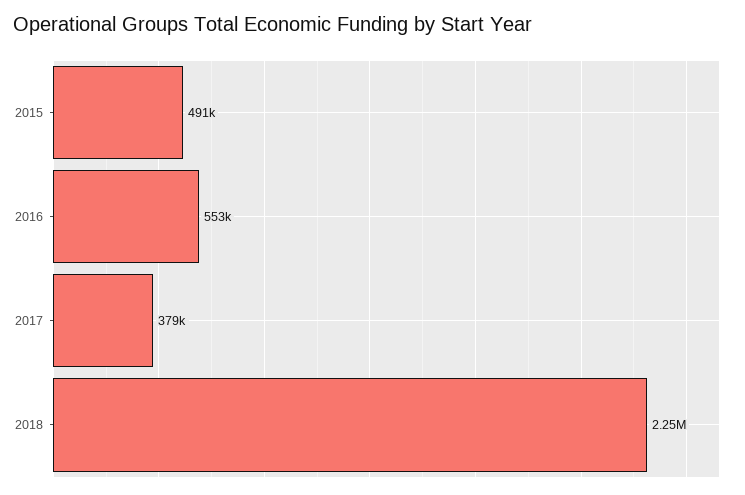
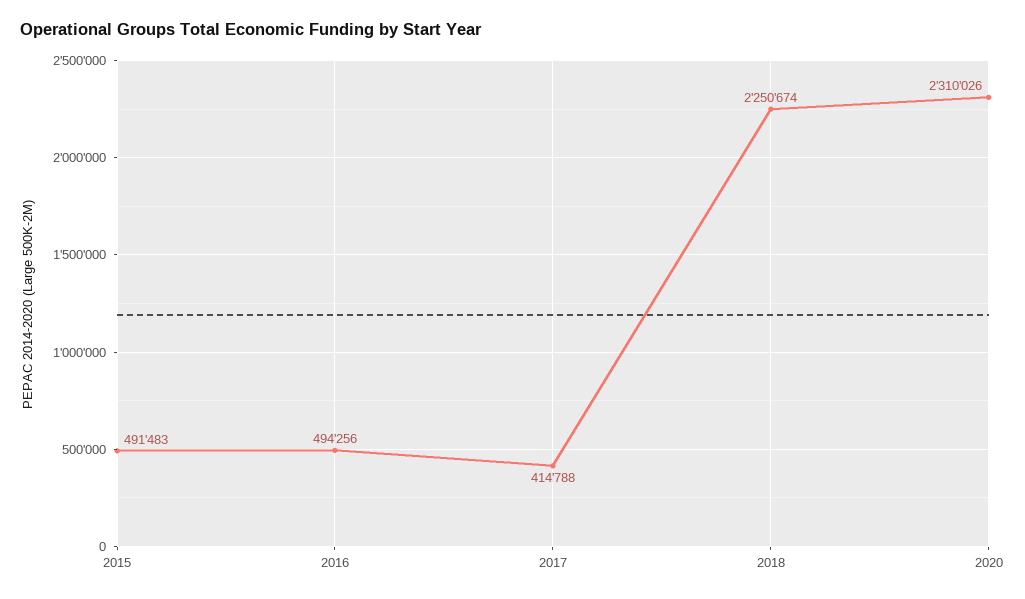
2016: 553000 -> 494256
2017: 379000 -> 414788
2020: none -> 2310026

